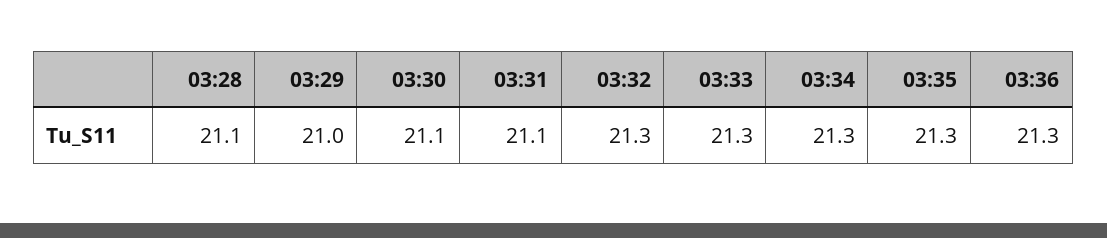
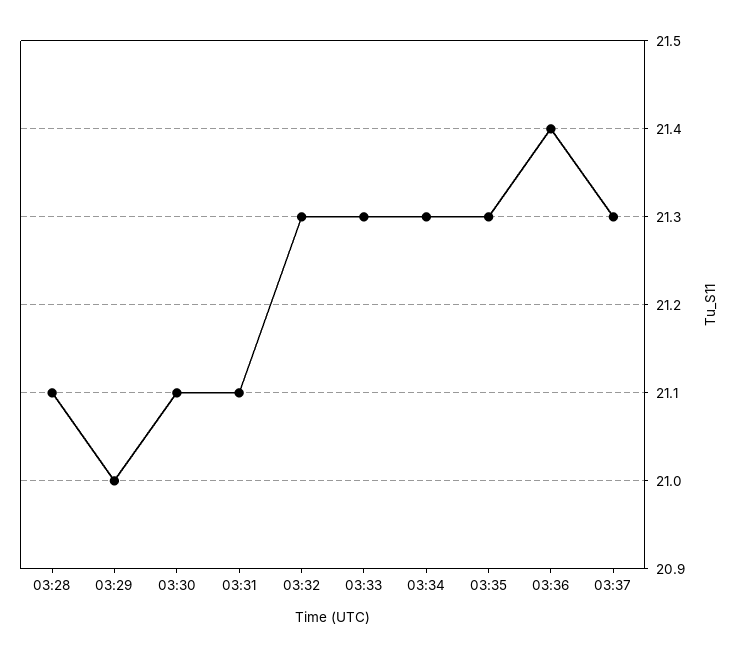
03:36: 21.3 -> 21.4
03:37: none -> 21.3

